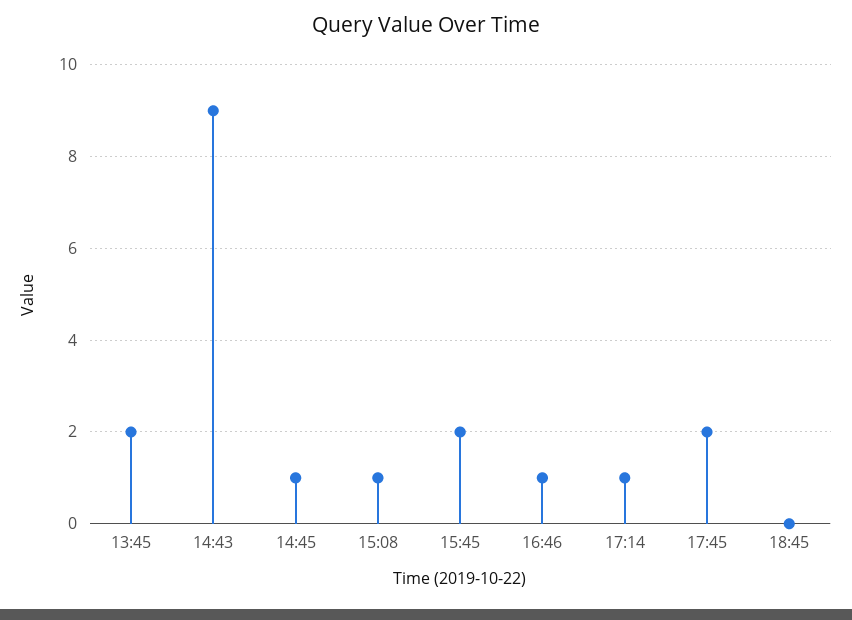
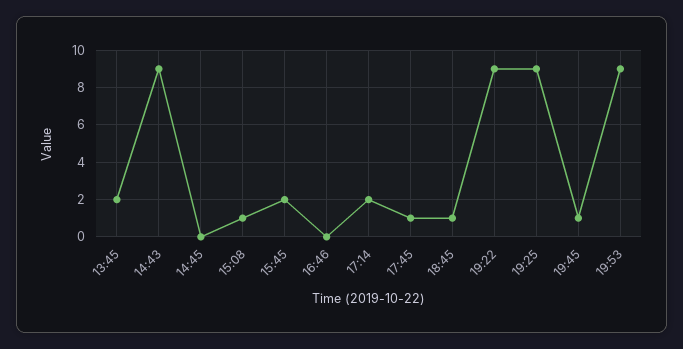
14:45: 1 -> 0
16:46: 1 -> 0
17:14: 1 -> 2
17:45: 2 -> 1
18:45: 0 -> 1
19:22: none -> 9
19:25: none -> 9
19:45: none -> 1
19:53: none -> 9

